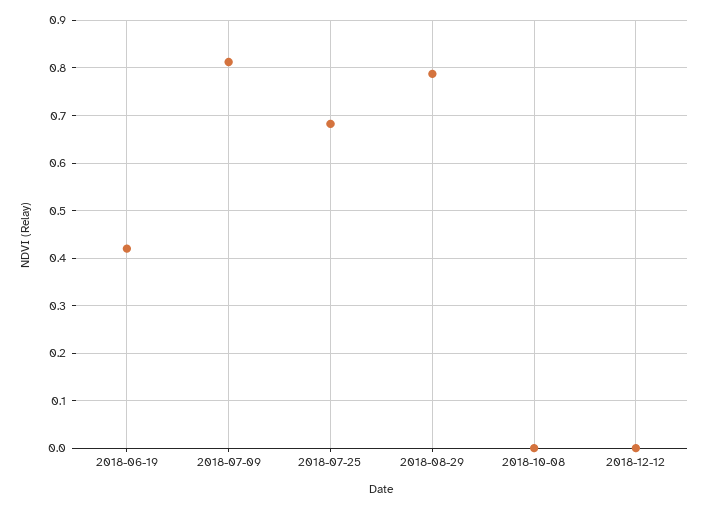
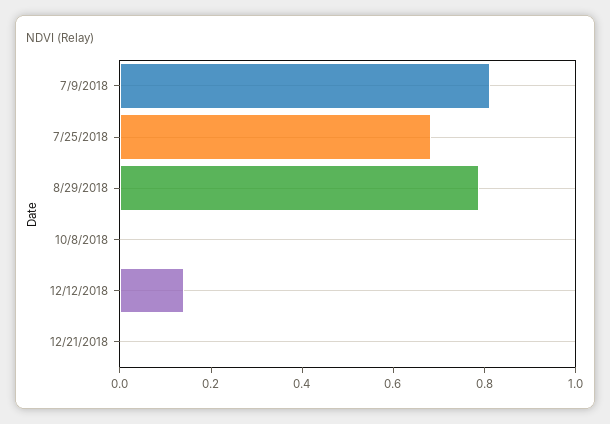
2018-06-19: 0.42 -> none
2018-12-12: 0 -> 0.15
12/21/2018: none -> 0

